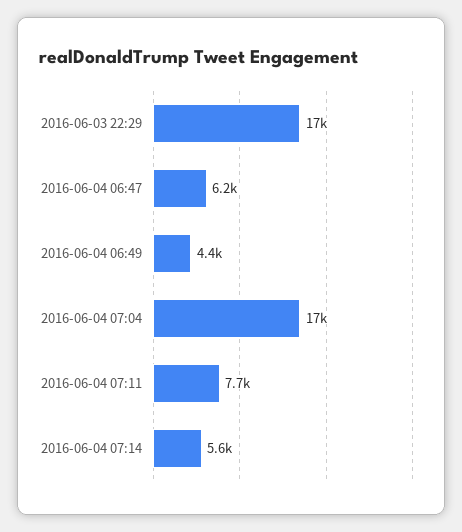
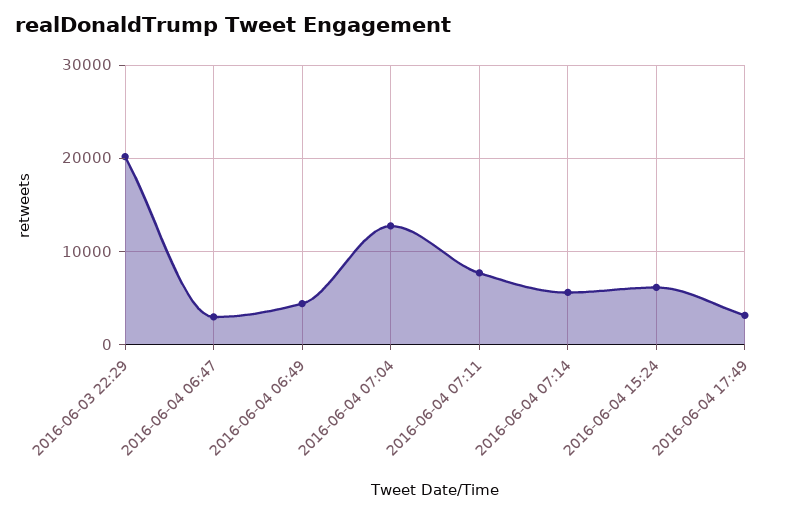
2016-06-03 22:29: 17000 -> 20000
2016-06-04 06:47: 6200 -> 3000
2016-06-04 07:04: 17000 -> 13000
2016-06-04 15:24: none -> 6000
2016-06-04 17:49: none -> 3000

